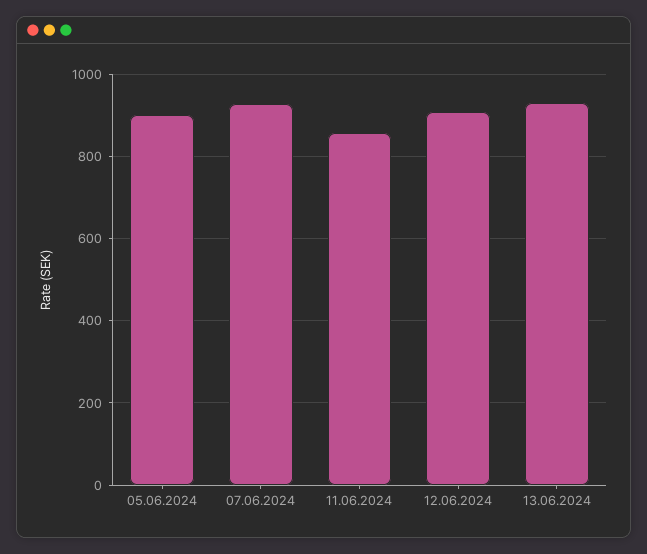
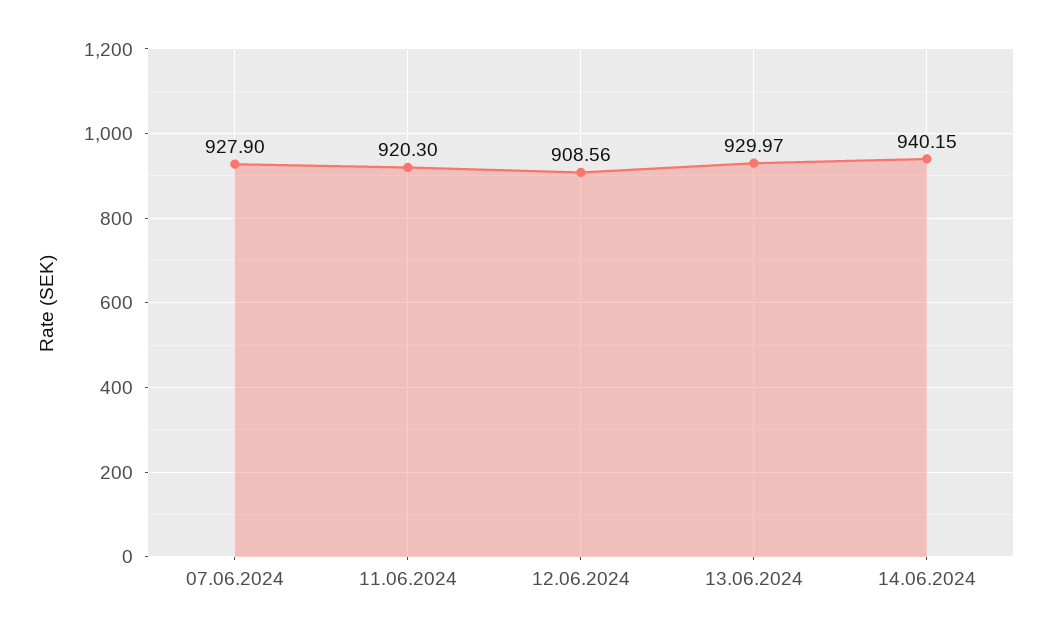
05.06.2024: 900 -> none
11.06.2024: 860 -> 920.3
14.06.2024: none -> 940.15

